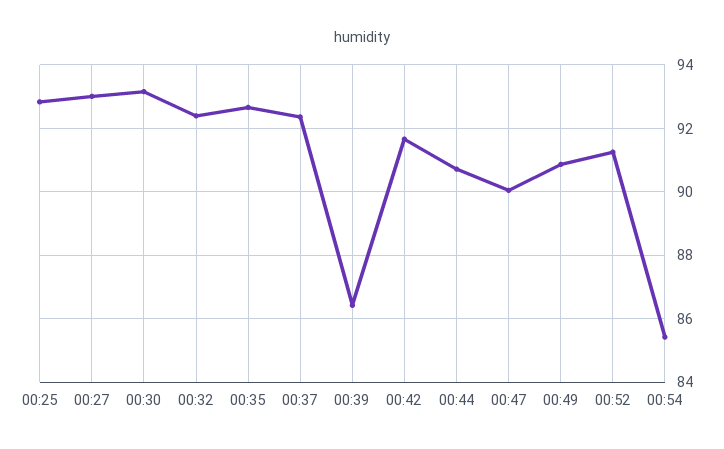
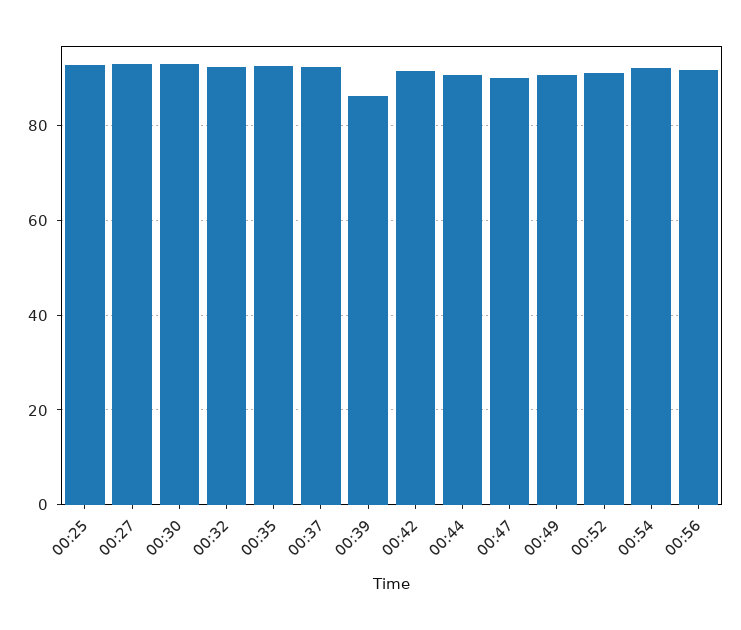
00:54: 85.4 -> 92
00:56: none -> 92

